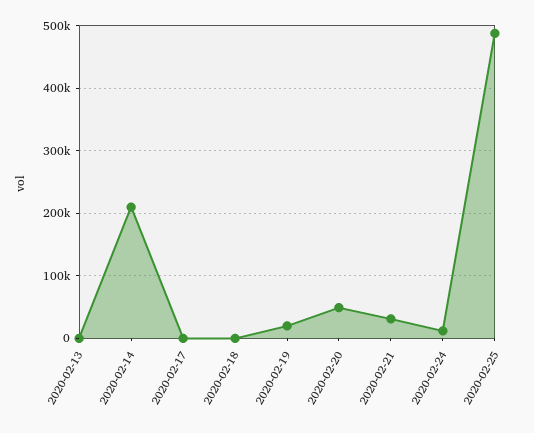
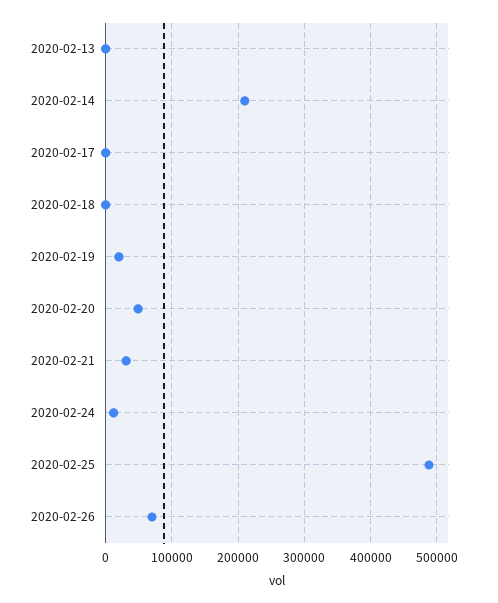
2020-02-26: none -> 70000

